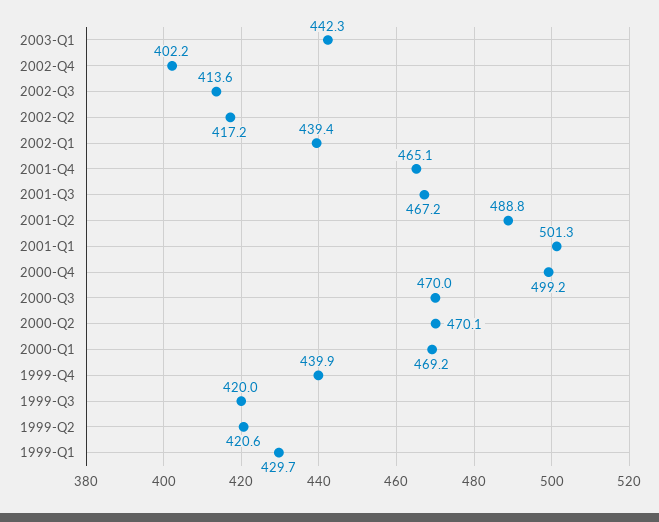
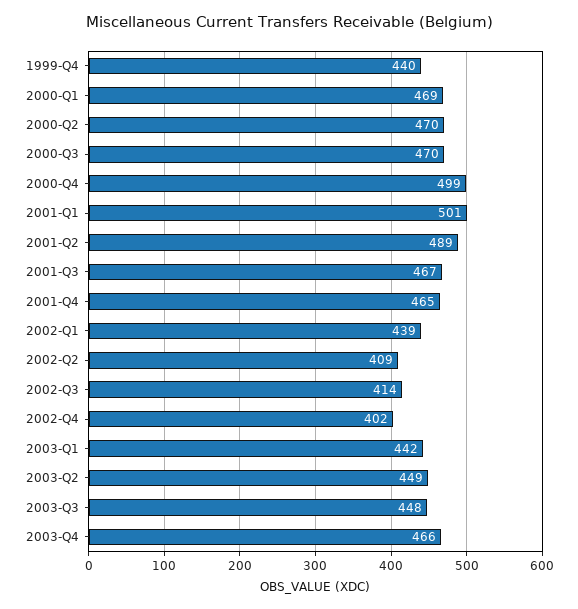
2002-Q2: 417.2 -> 409
1999-Q3: 420 -> none
1999-Q2: 420.6 -> none
1999-Q1: 429.7 -> none
2003-Q2: none -> 449
2003-Q3: none -> 448
2003-Q4: none -> 466

